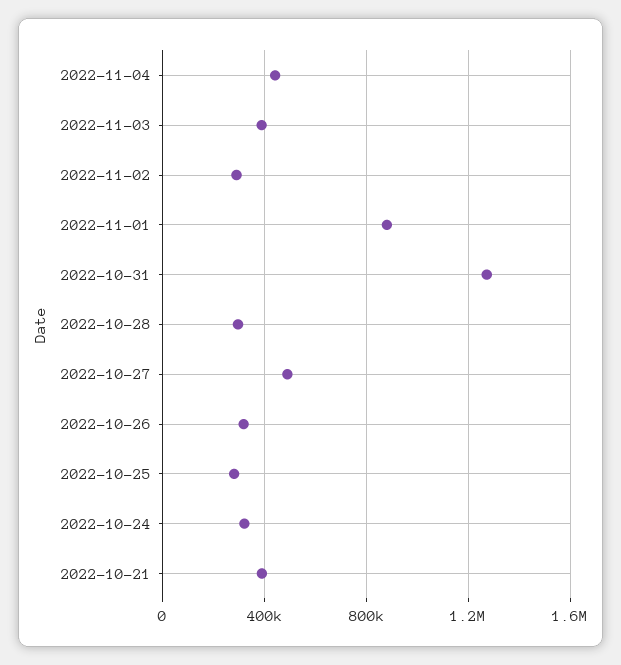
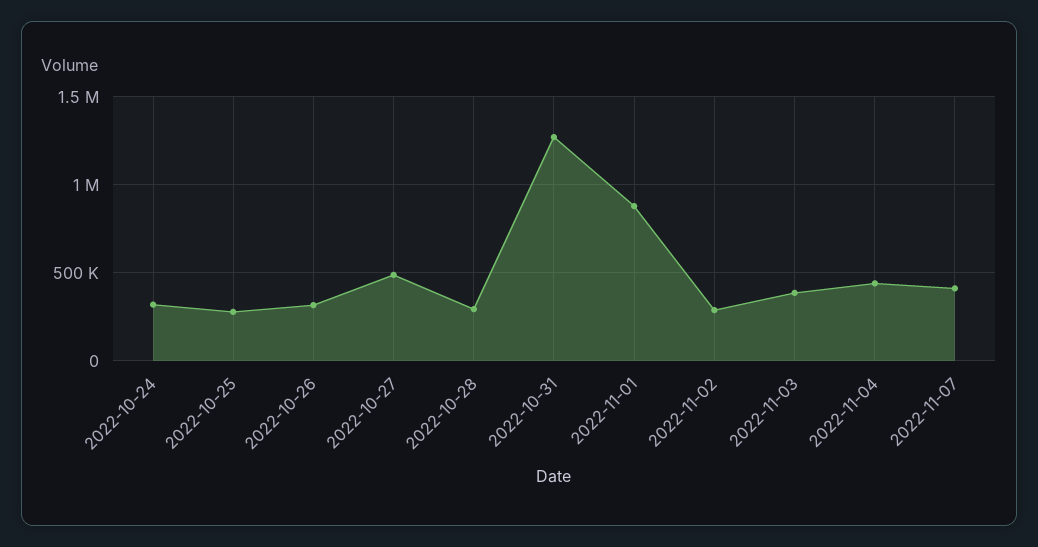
2022-10-21: 400000 -> none
2022-11-07: none -> 400000

